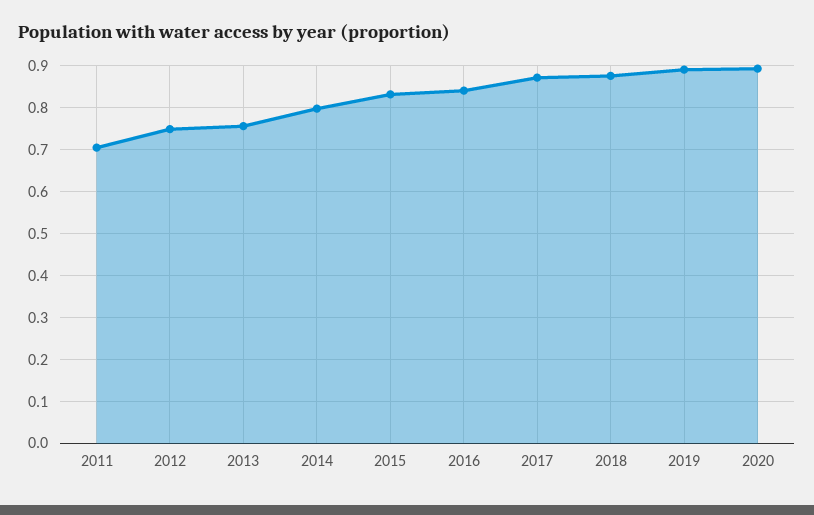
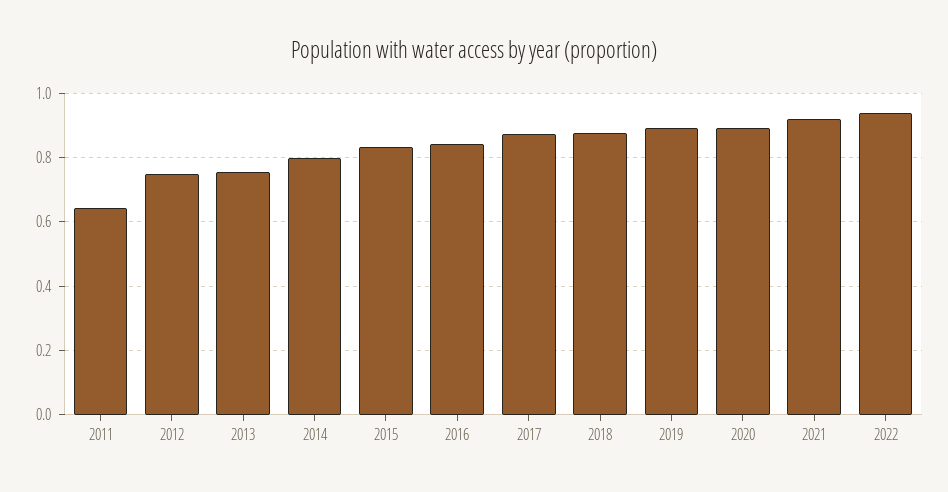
2011: 0.7 -> 0.64
2021: none -> 0.92
2022: none -> 0.94

